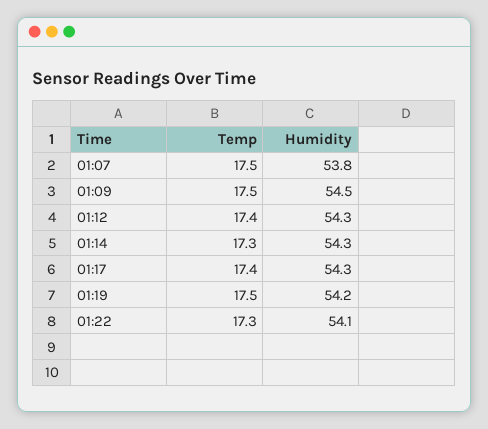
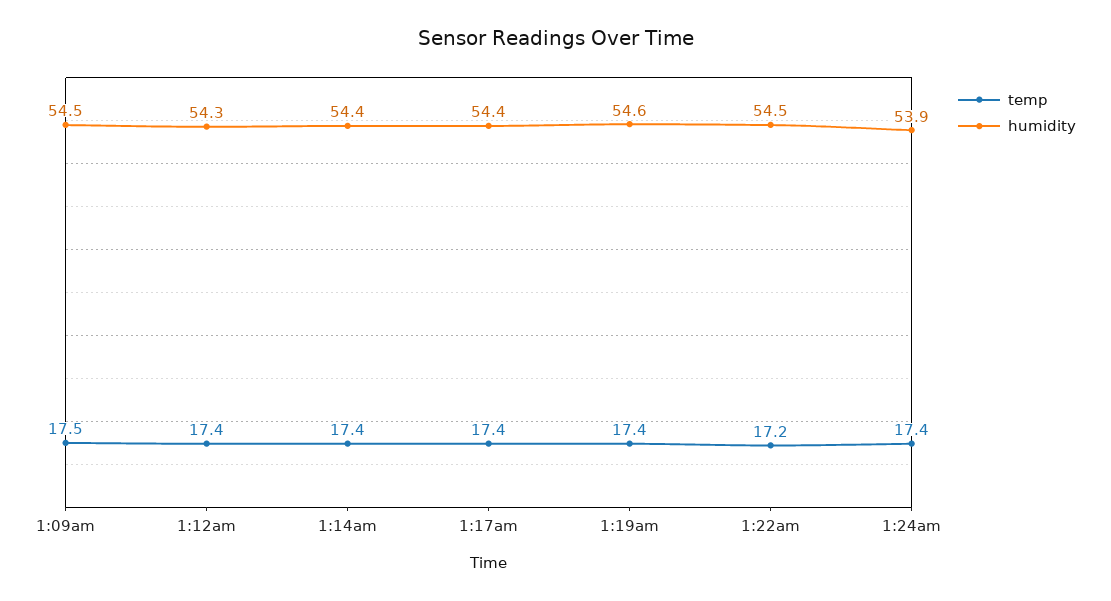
Temp, 01:07: 17.5 -> none
Humidity, 01:07: 53.8 -> none
Temp, 01:14: 17.3 -> 17.4
Humidity, 01:14: 54.3 -> 54.4
Humidity, 01:17: 54.3 -> 54.4
Temp, 01:19: 17.5 -> 17.4
Humidity, 01:19: 54.2 -> 54.6
Temp, 01:22: 17.3 -> 17.2
Humidity, 01:22: 54.1 -> 54.5
Temp, 1:24am: none -> 17.4
Humidity, 1:24am: none -> 53.9

